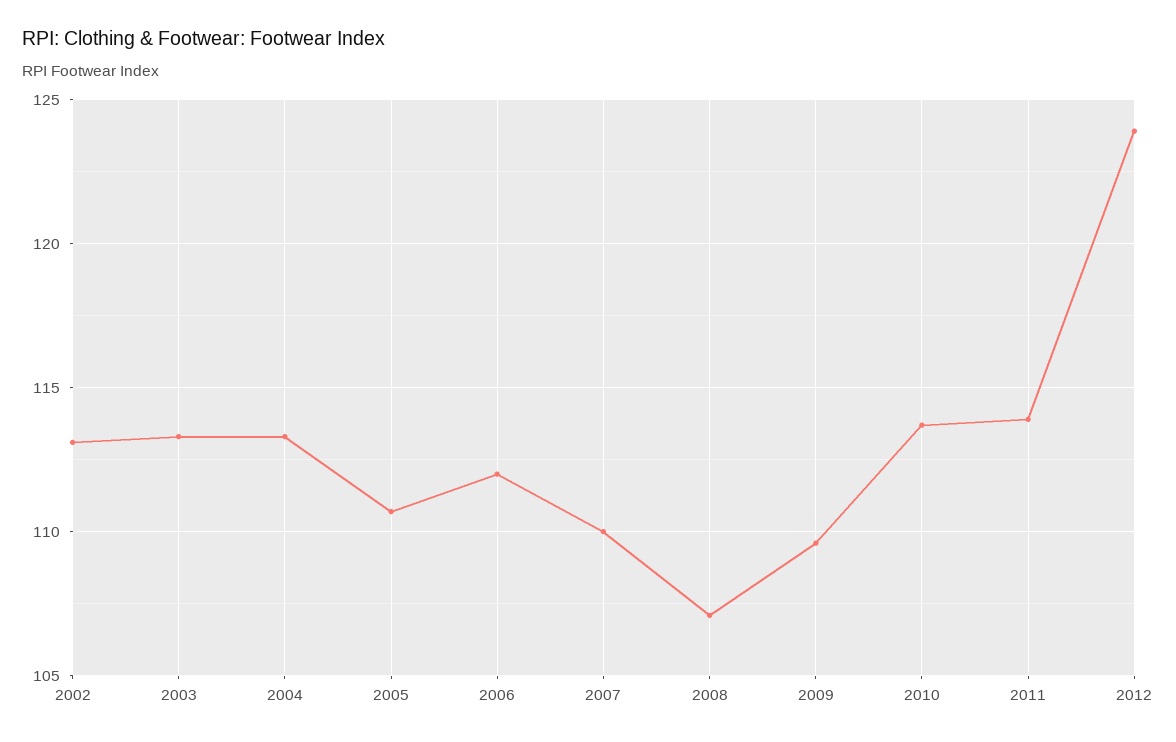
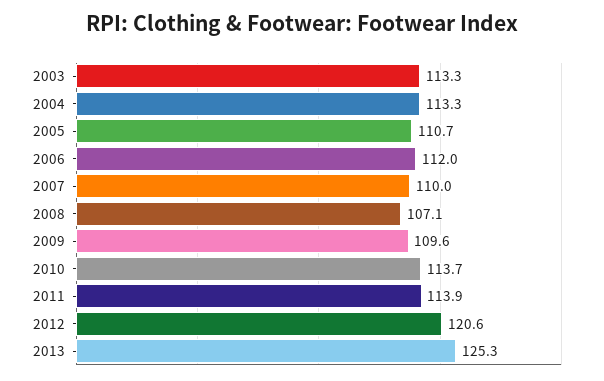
2002: 113 -> none
2012: 124 -> 120.6
2013: none -> 125.3

